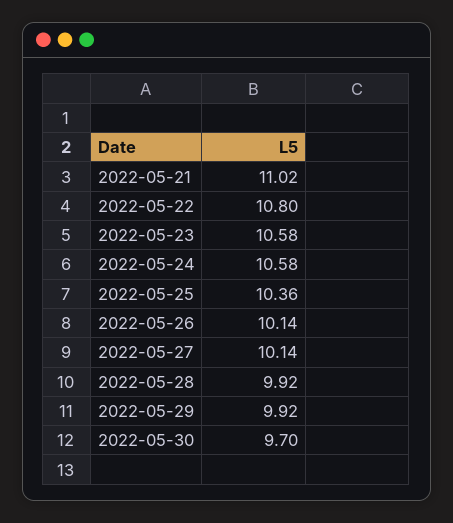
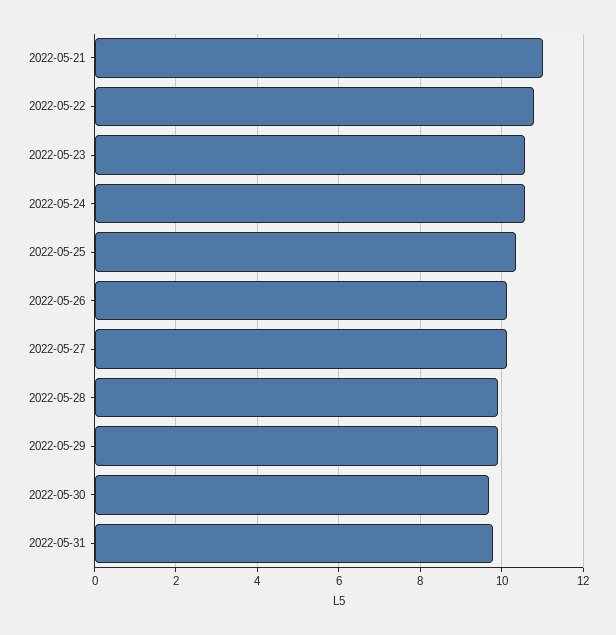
2022-05-31: none -> 9.8

